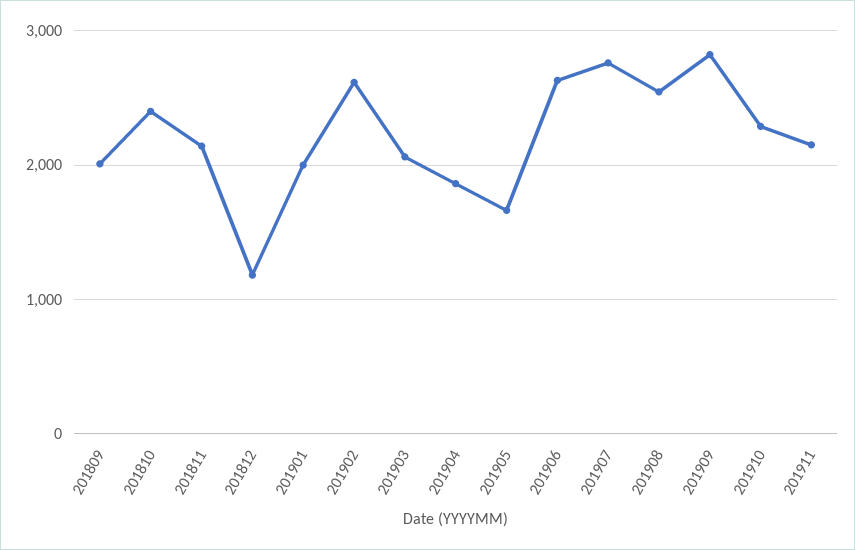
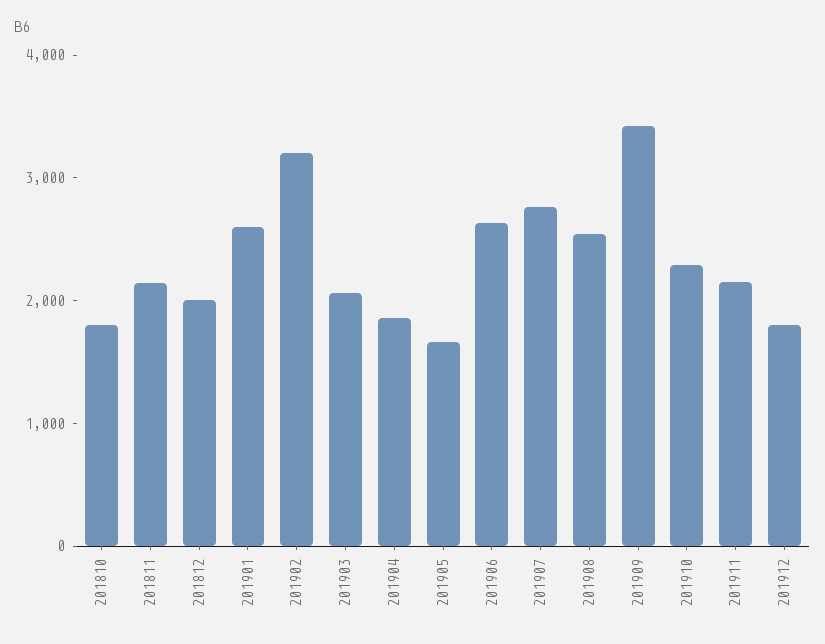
201809: 2000 -> none
201810: 2400 -> 1800
201812: 1200 -> 2000
201901: 2000 -> 2600
201902: 2600 -> 3200
201909: 2800 -> 3400
201912: none -> 1800

